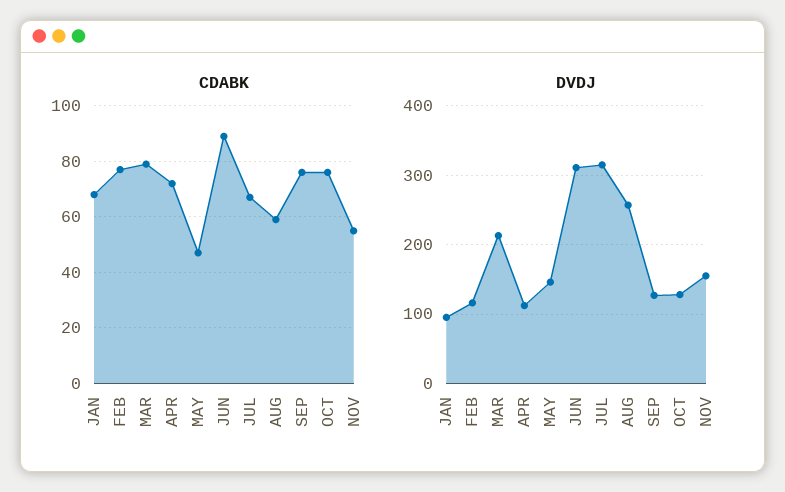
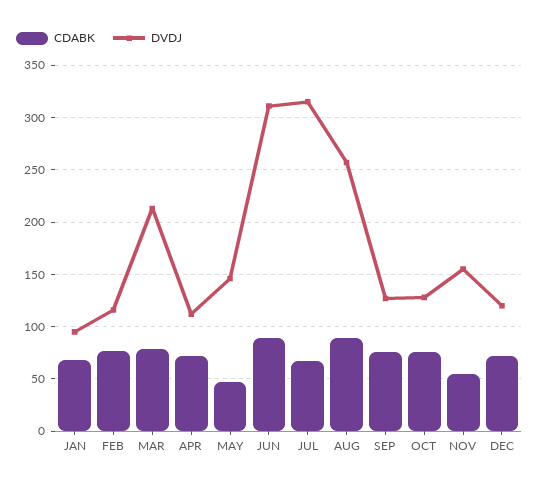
CDABK, AUG: 60 -> 90
CDABK, DEC: none -> 70
DVDJ, DEC: none -> 120

